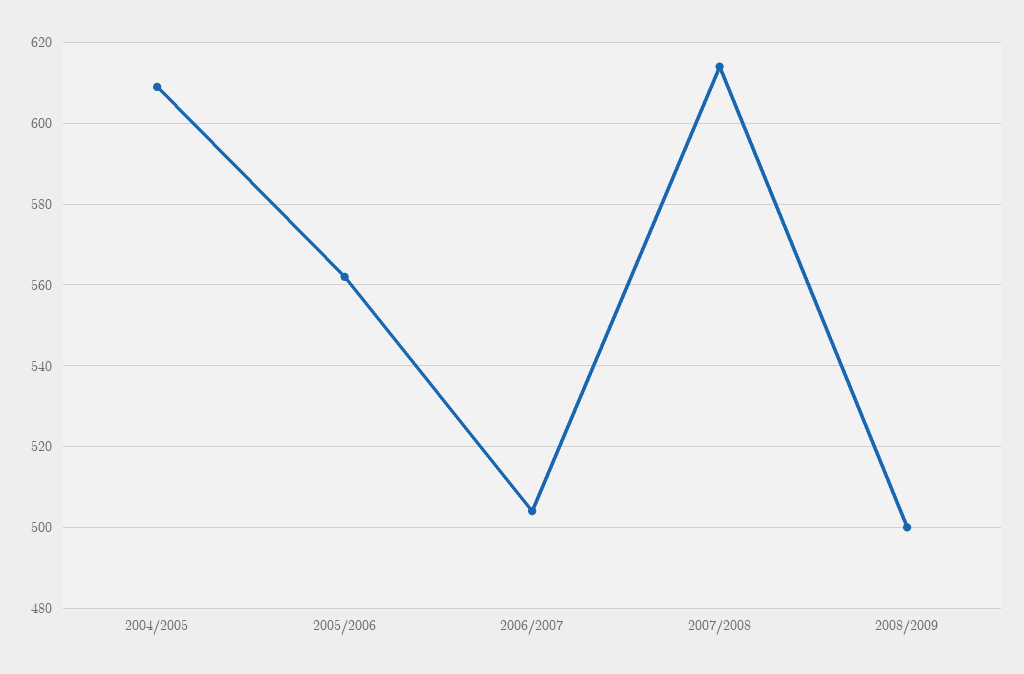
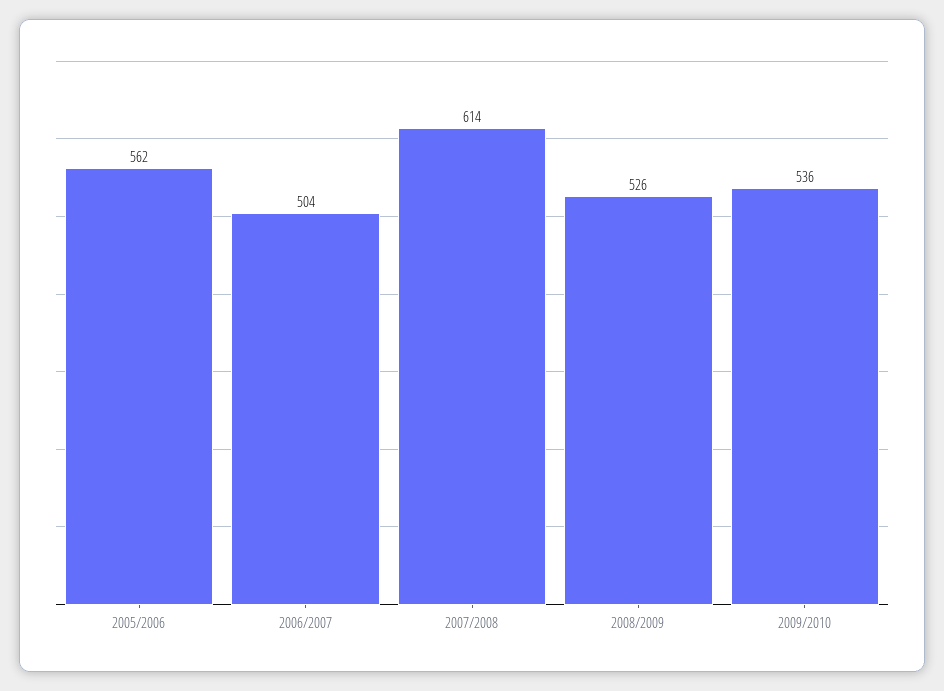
2004/2005: 610 -> none
2008/2009: 500 -> 526
2009/2010: none -> 536

